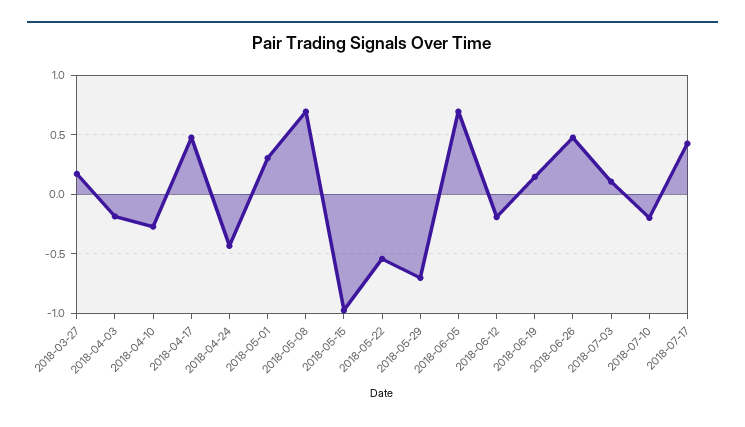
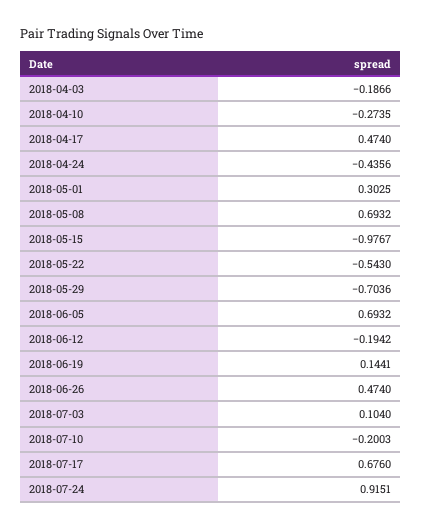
2018-03-27: 0.2 -> none
2018-07-17: 0.4 -> 0.676
2018-07-24: none -> 0.9151

